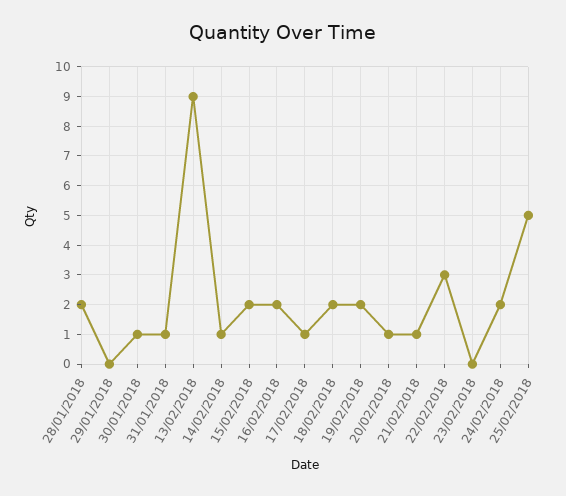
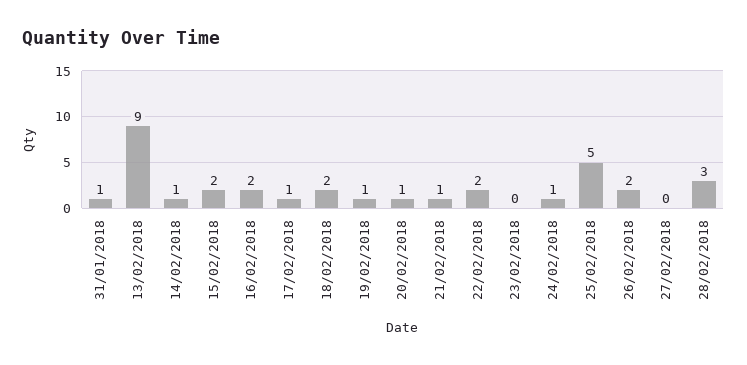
28/01/2018: 2 -> none
29/01/2018: 0 -> none
30/01/2018: 1 -> none
19/02/2018: 2 -> 1
22/02/2018: 3 -> 2
24/02/2018: 2 -> 1
26/02/2018: none -> 2
27/02/2018: none -> 0
28/02/2018: none -> 3

